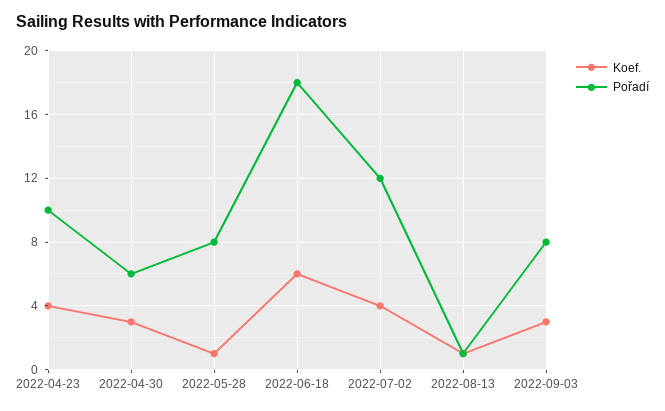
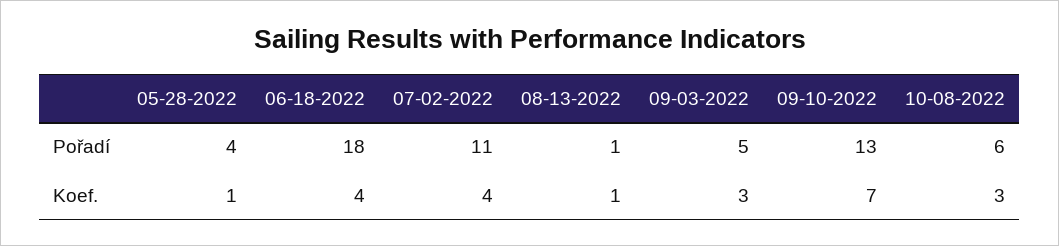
Koef., 2022-04-23: 4 -> none
Pořadí, 2022-04-23: 10 -> none
Koef., 2022-04-30: 3 -> none
Pořadí, 2022-04-30: 6 -> none
Pořadí, 2022-05-28: 8 -> 4
Koef., 2022-06-18: 6 -> 4
Pořadí, 2022-07-02: 12 -> 11
Pořadí, 2022-09-03: 8 -> 5
Pořadí, 09-10-2022: none -> 13
Pořadí, 10-08-2022: none -> 6
Koef., 09-10-2022: none -> 7
Koef., 10-08-2022: none -> 3

